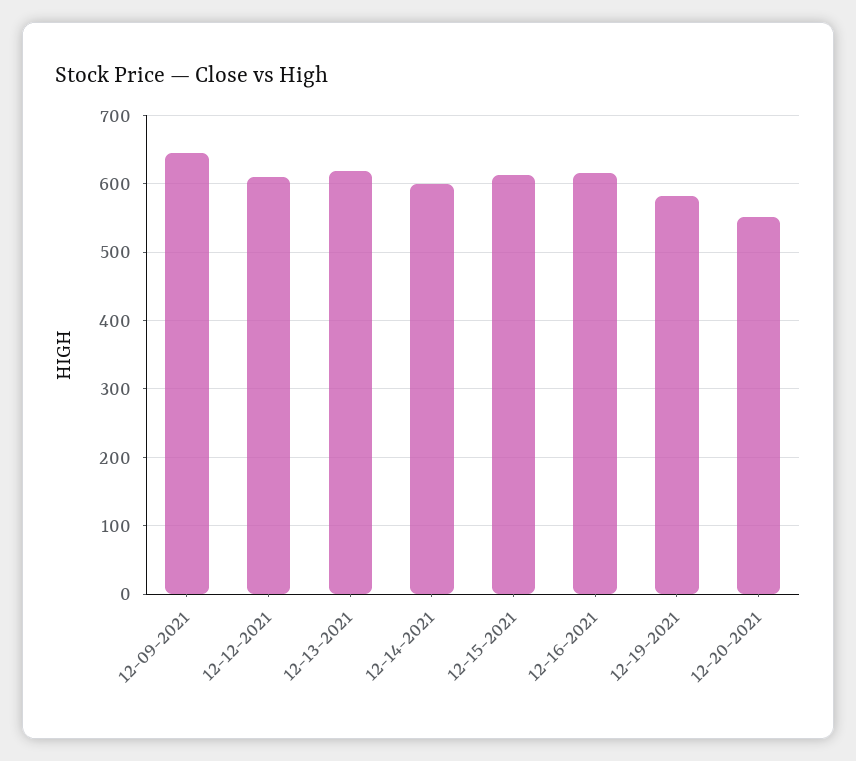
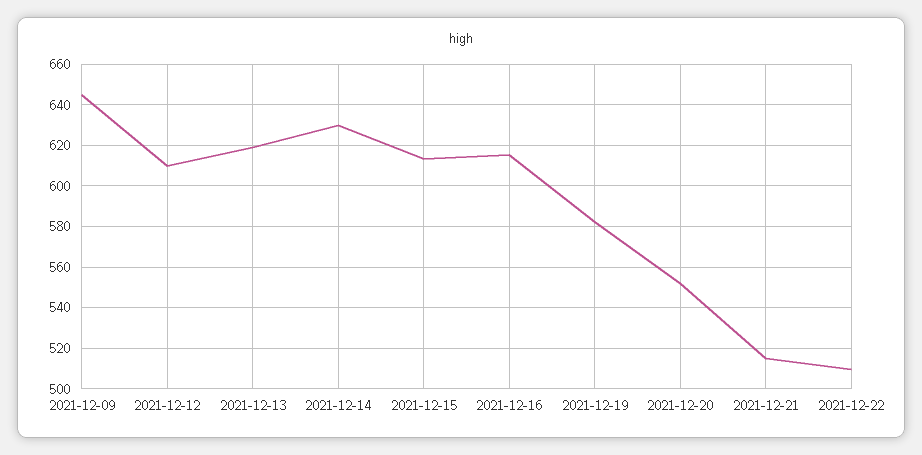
12-14-2021: 600 -> 630
2021-12-21: none -> 515
2021-12-22: none -> 510

